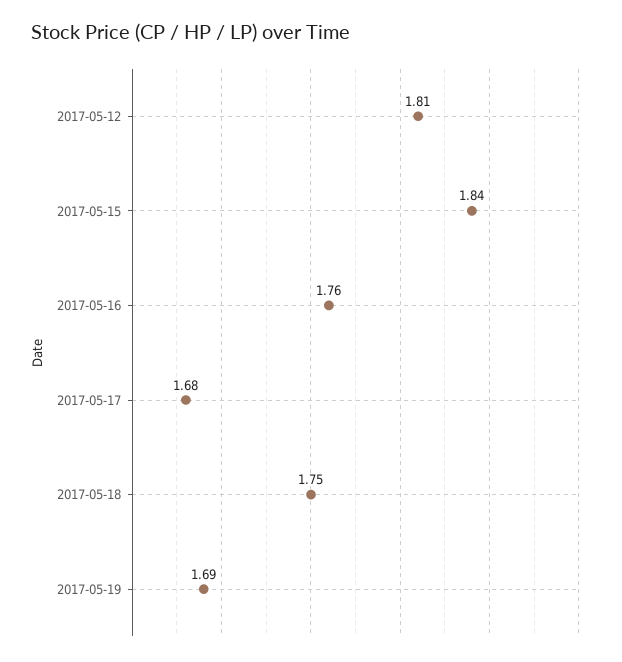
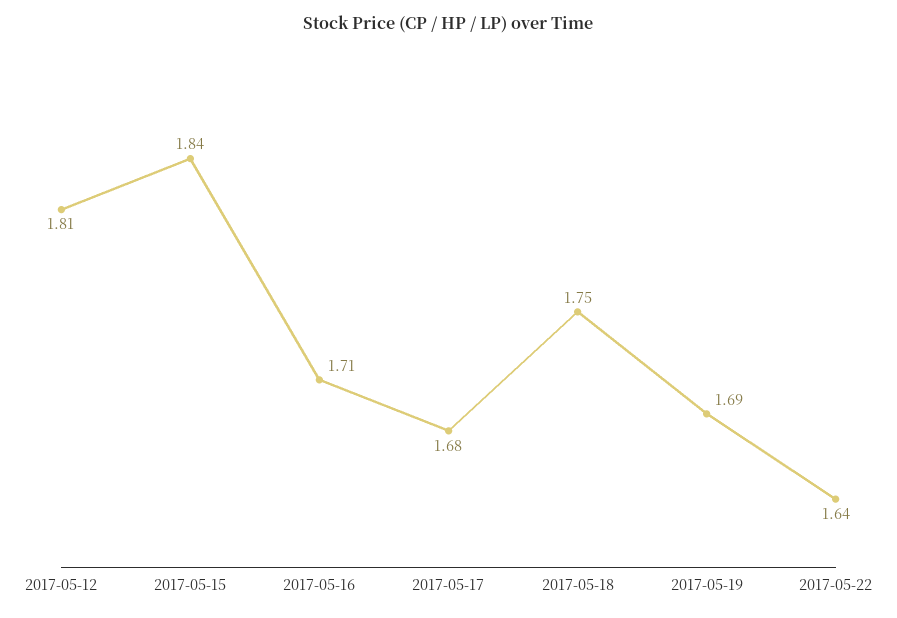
2017-05-16: 1.76 -> 1.71
2017-05-22: none -> 1.64

